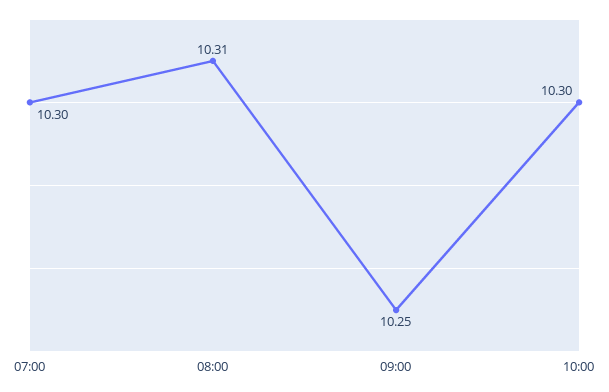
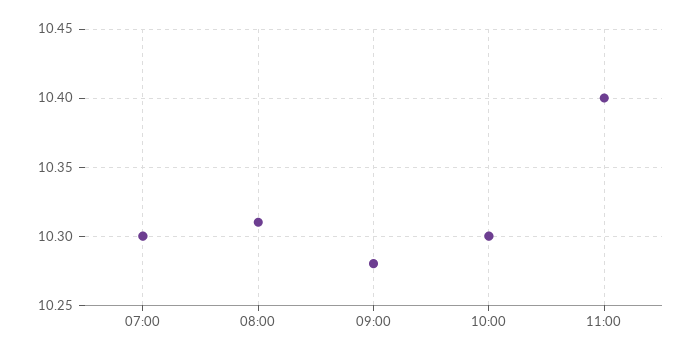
09:00: 10.25 -> 10.28
11:00: none -> 10.4

